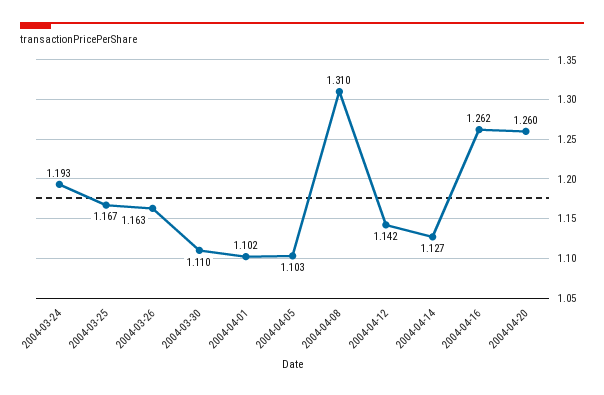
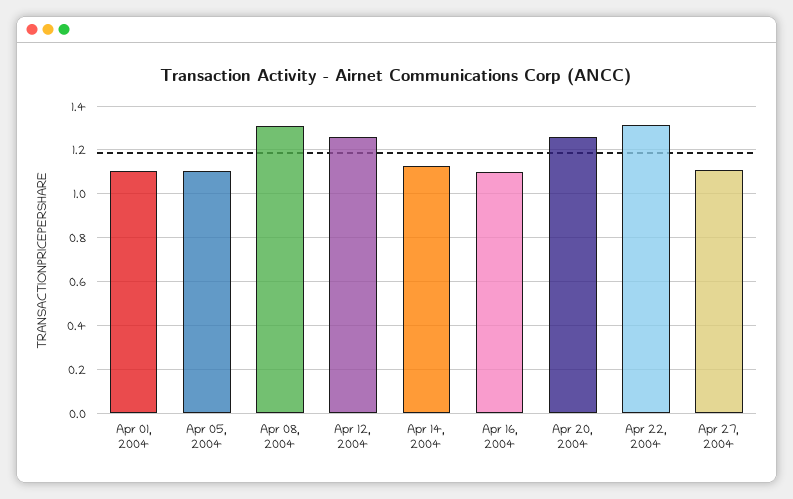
2004-03-24: 1.193 -> none
2004-03-25: 1.167 -> none
2004-03-26: 1.163 -> none
2004-03-30: 1.11 -> none
2004-04-12: 1.142 -> 1.25
2004-04-16: 1.262 -> 1.1
Apr 22, 2004: none -> 1.3
Apr 27, 2004: none -> 1.1

